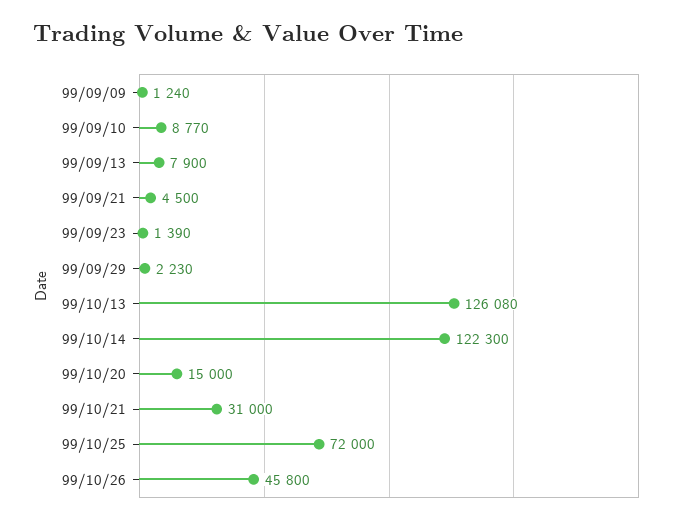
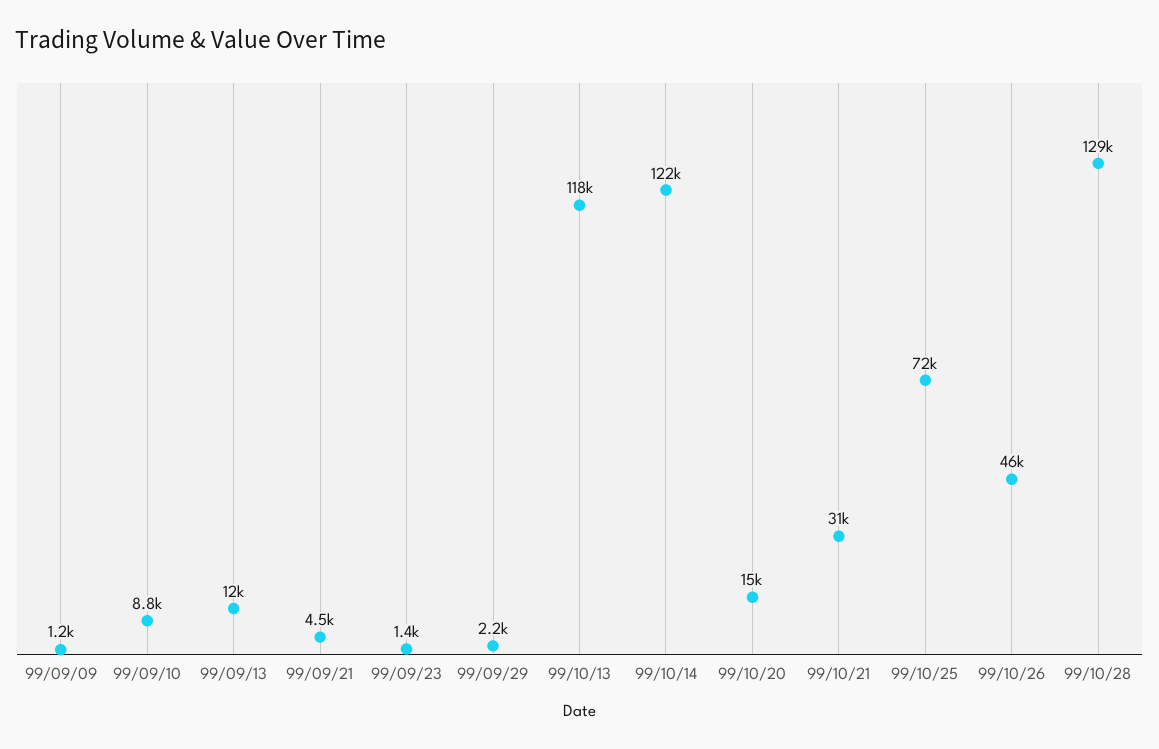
99/09/13: 7900 -> 12000
99/10/13: 126080 -> 118000
99/10/28: none -> 129000

